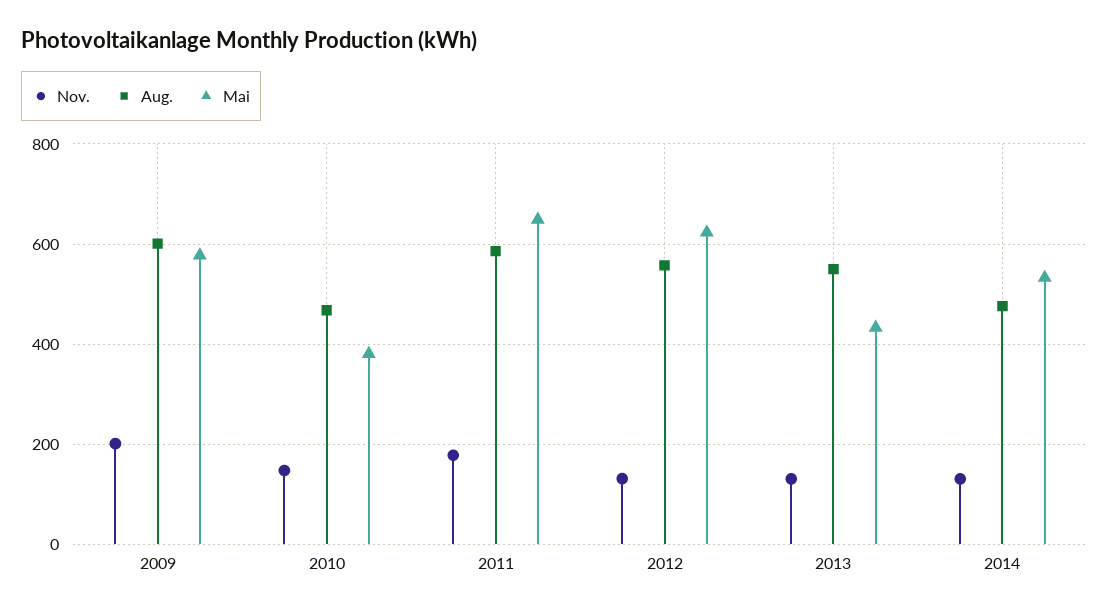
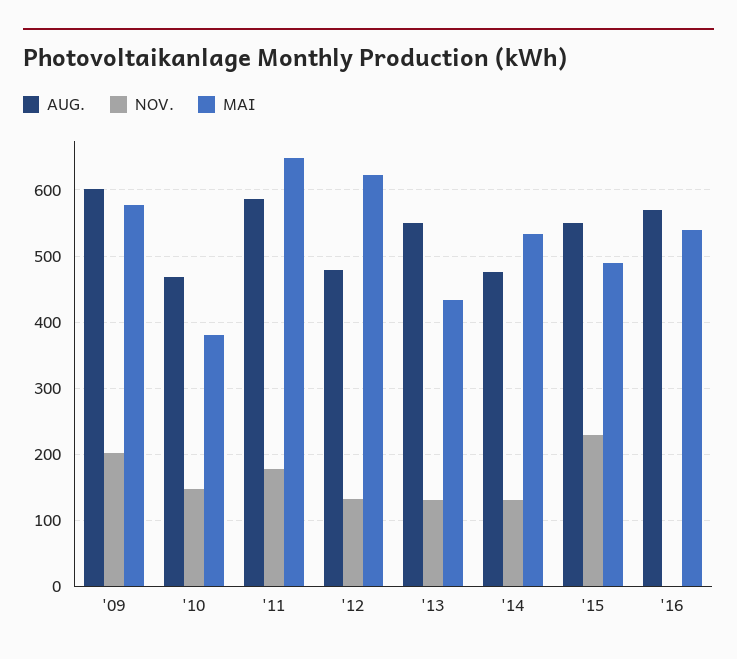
Aug., 2012: 560 -> 480
Aug., '15: none -> 550
Nov., '15: none -> 230
Mai, '15: none -> 490
Aug., '16: none -> 570
Nov., '16: none -> 0
Mai, '16: none -> 540

